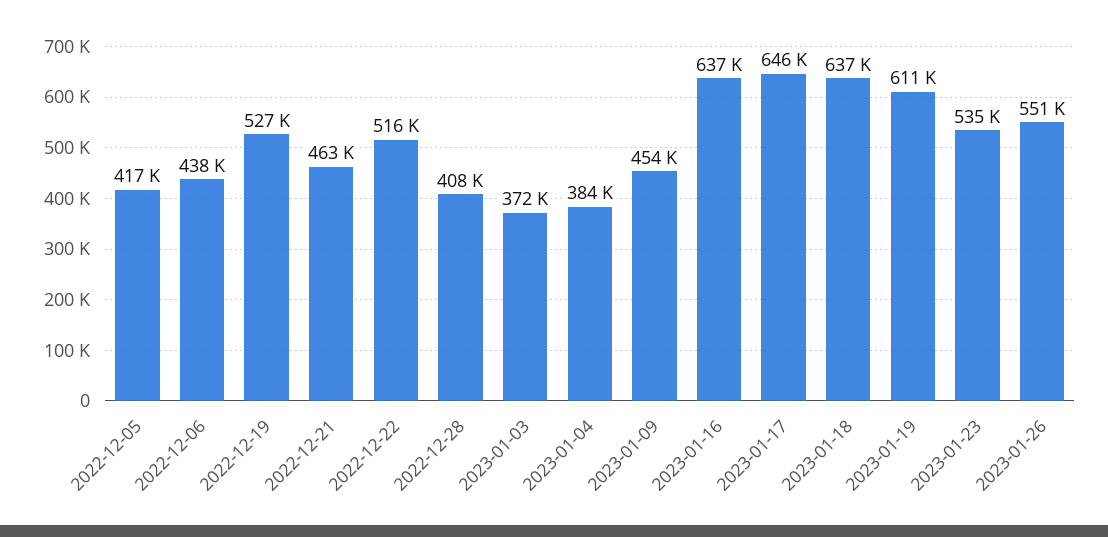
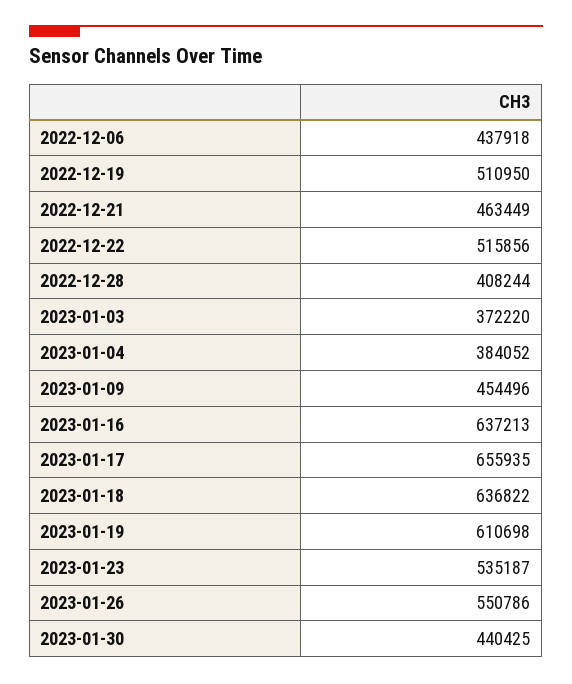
2022-12-05: 417000 -> none
2022-12-19: 527000 -> 510950
2023-01-17: 646000 -> 655935
2023-01-30: none -> 440425

